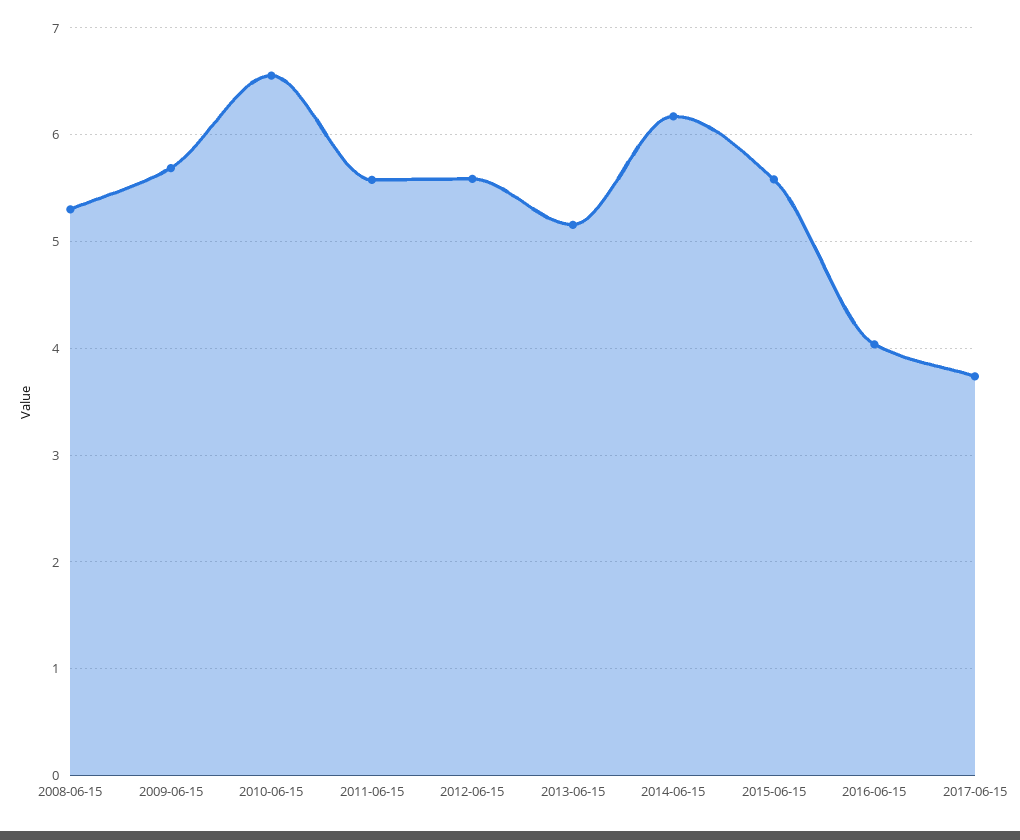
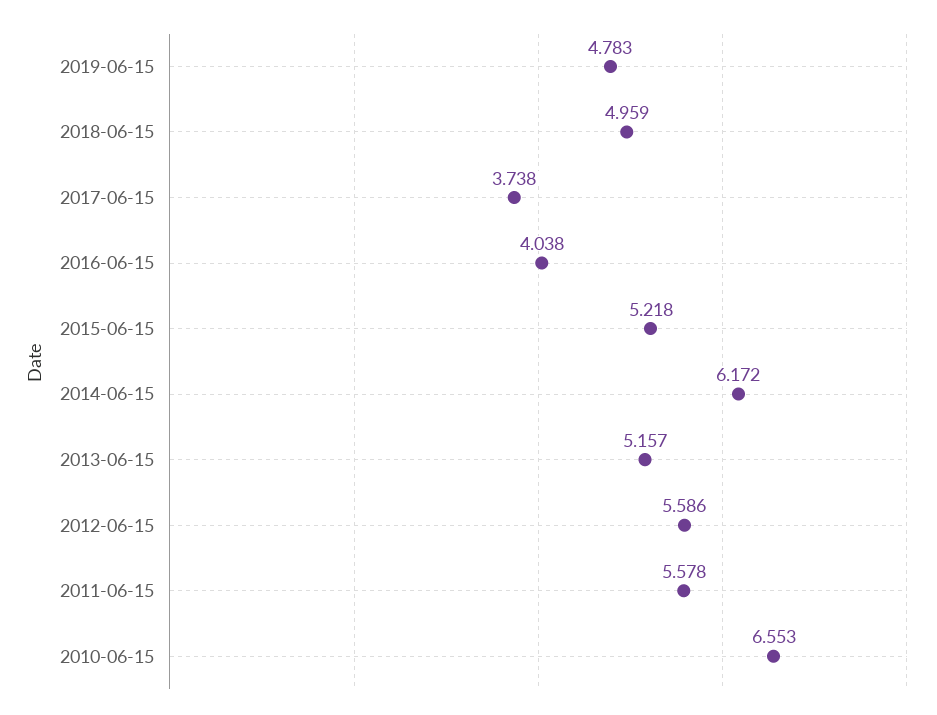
2008-06-15: 5.3 -> none
2009-06-15: 5.7 -> none
2015-06-15: 5.6 -> 5.218
2019-06-15: none -> 4.783
2018-06-15: none -> 4.959

